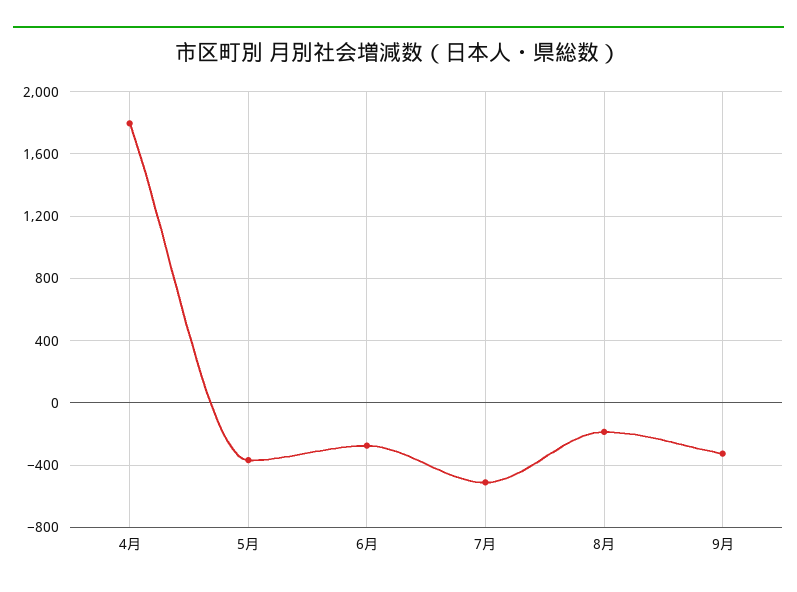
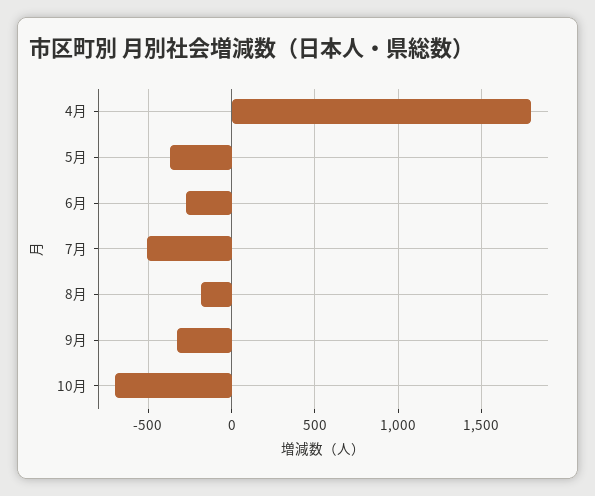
10月: none -> -700

